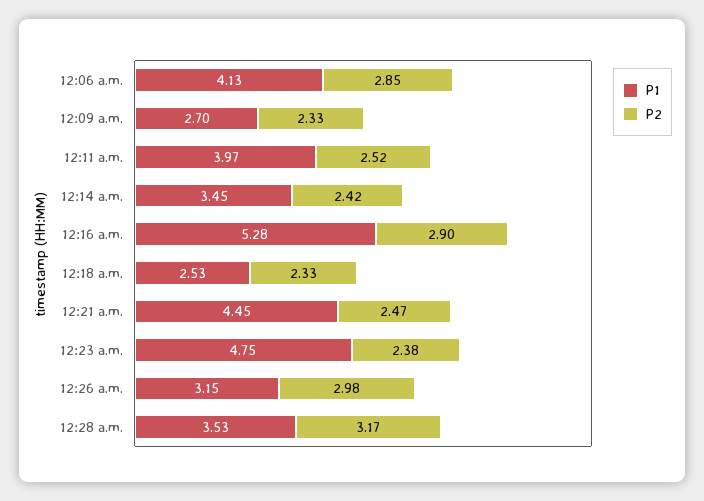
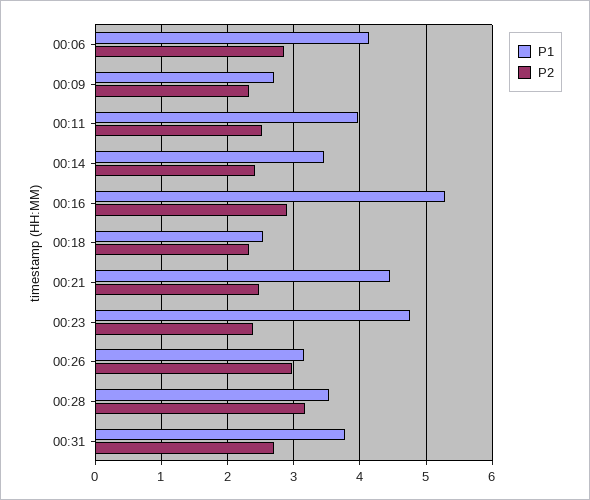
P1, 00:31: none -> 3.8
P2, 00:31: none -> 2.7

